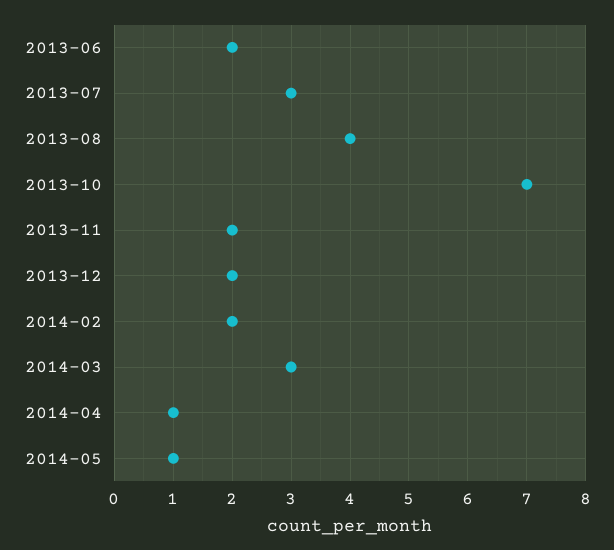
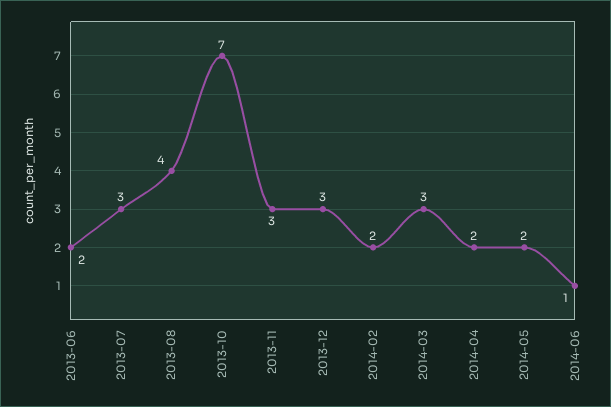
2013-11: 2 -> 3
2013-12: 2 -> 3
2014-04: 1 -> 2
2014-05: 1 -> 2
2014-06: none -> 1

